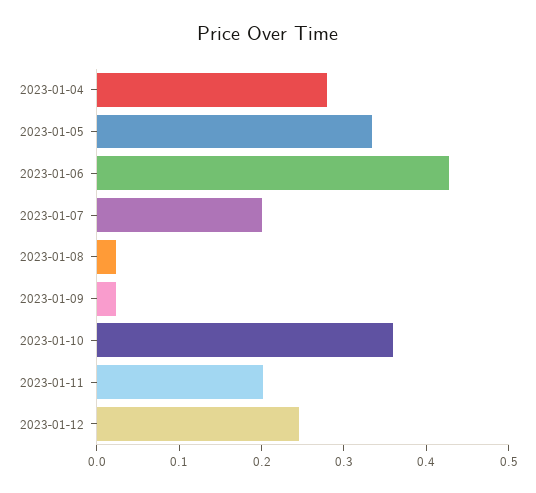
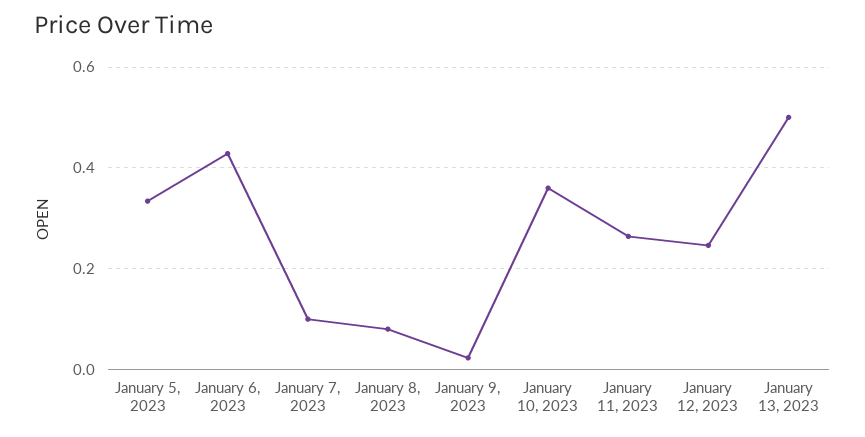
2023-01-04: 0.28 -> none
2023-01-07: 0.2 -> 0.1
2023-01-08: 0.02 -> 0.08
2023-01-11: 0.2 -> 0.26
January 13, 2023: none -> 0.5

